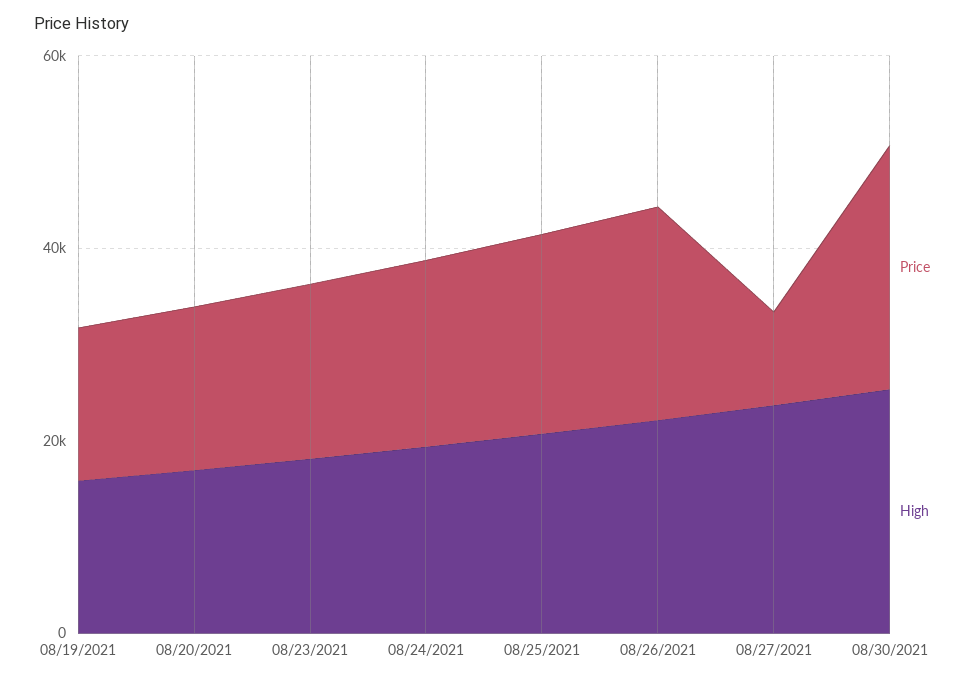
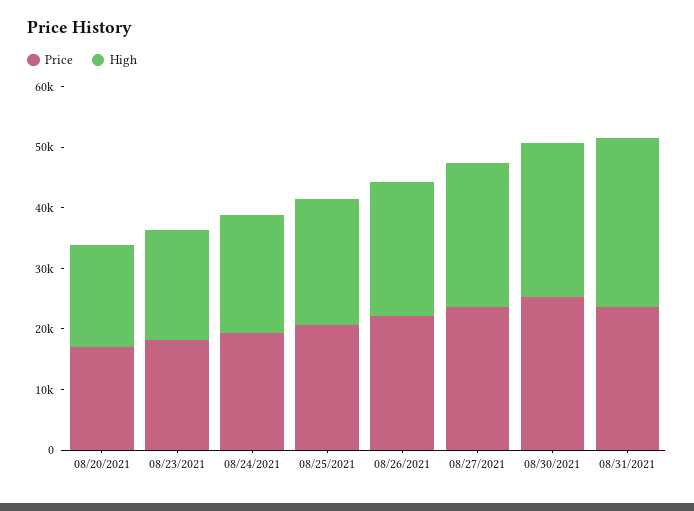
Price, 08/19/2021: 15000 -> none
High, 08/19/2021: 15000 -> none
Price, 08/27/2021: 10000 -> 24000
Price, 08/31/2021: none -> 24000
High, 08/31/2021: none -> 28000

